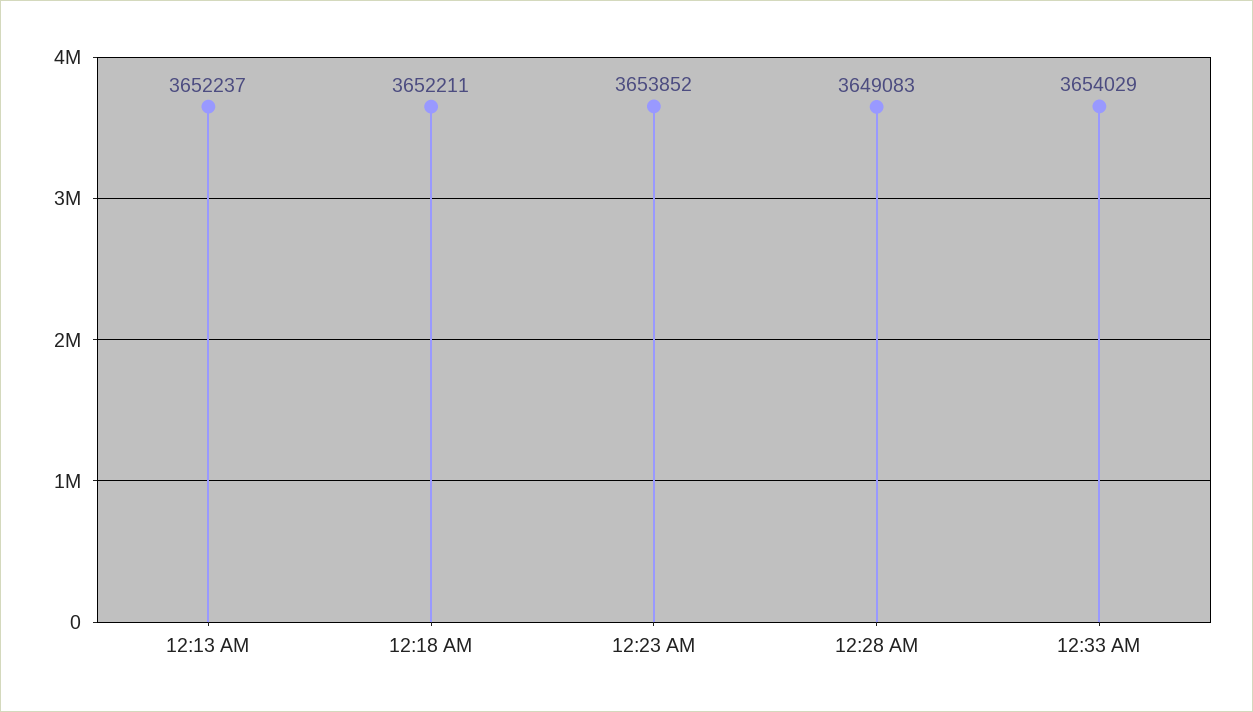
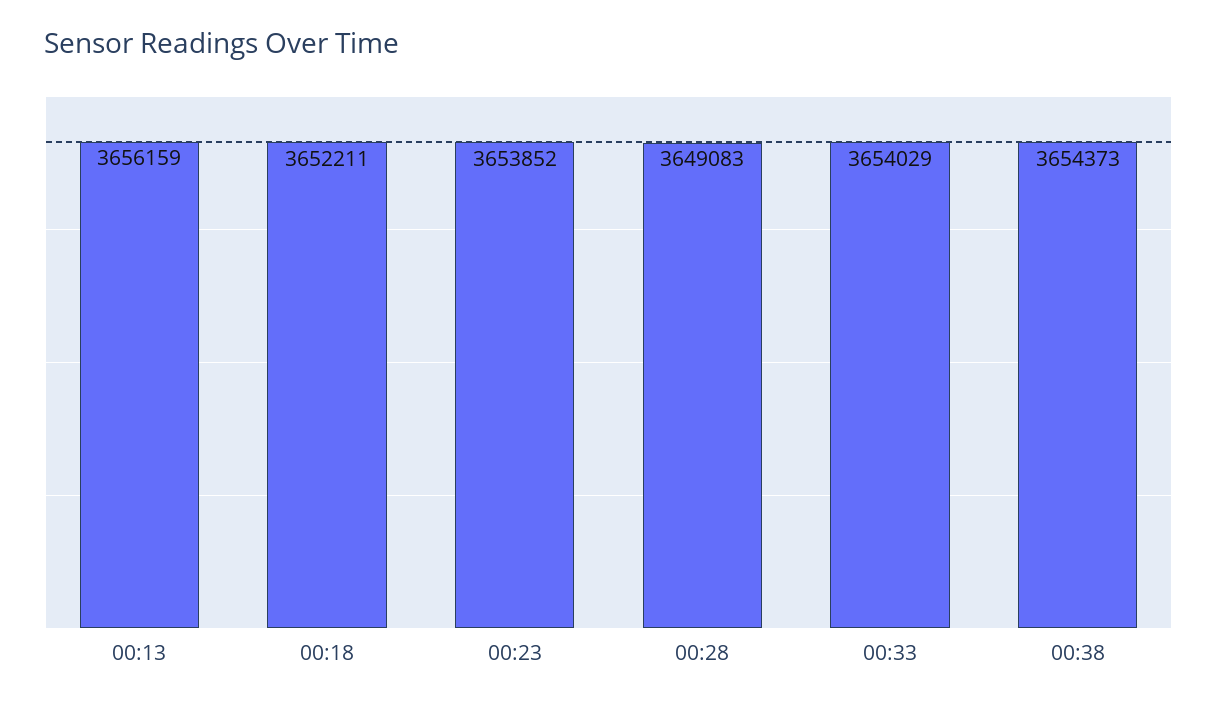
12:13 AM: 3652237 -> 3656159
00:38: none -> 3654373

